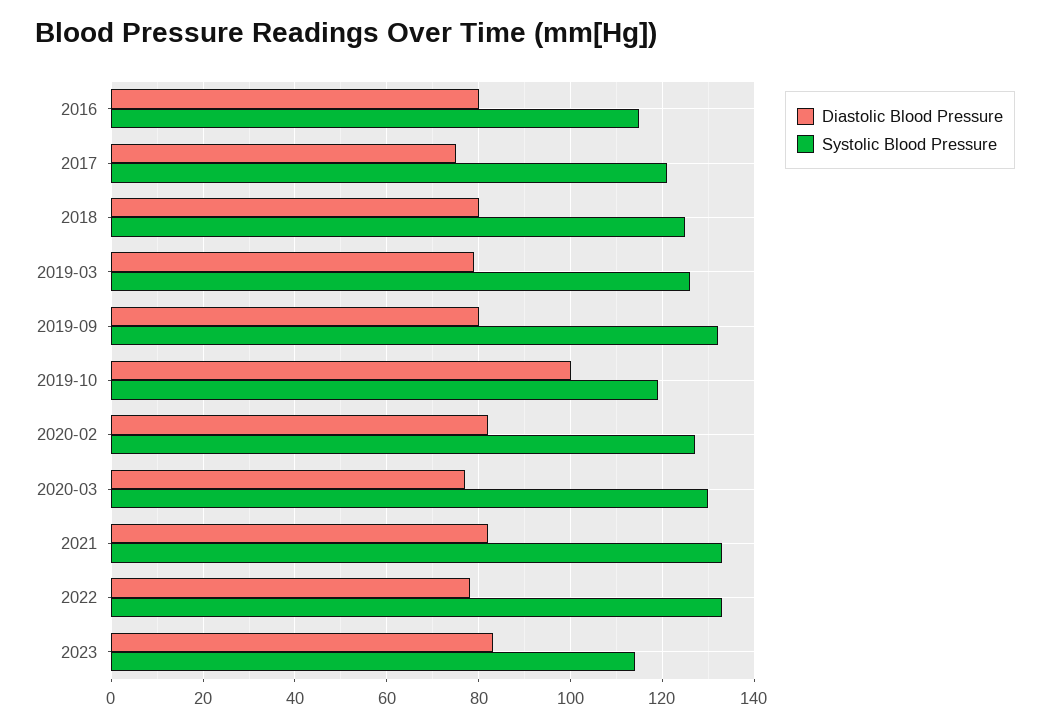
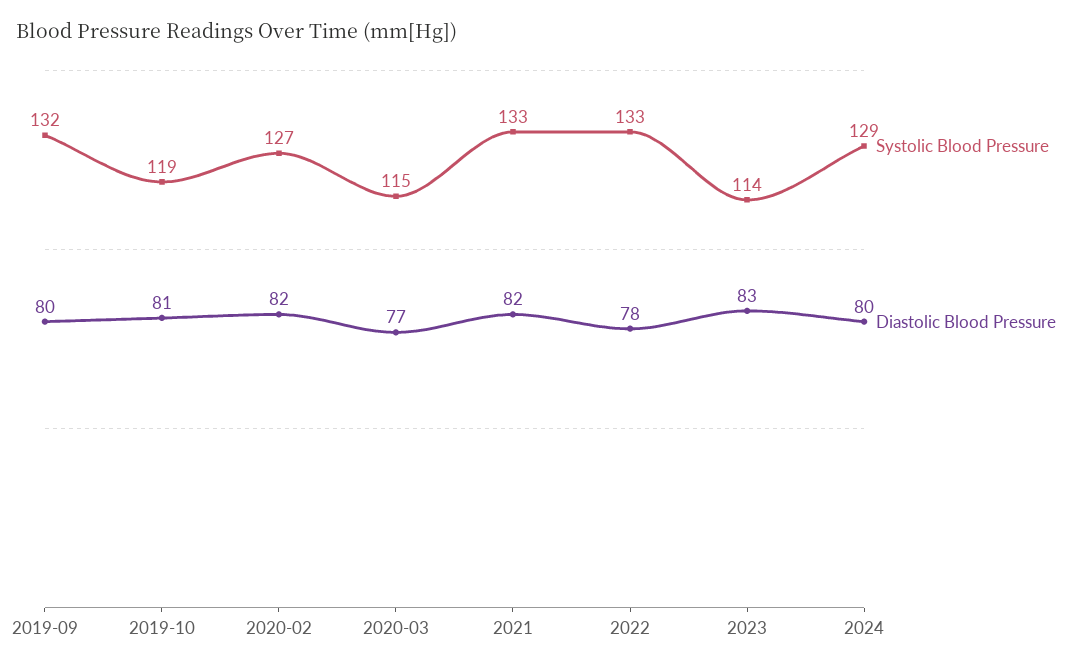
Diastolic Blood Pressure, 2016: 80 -> none
Systolic Blood Pressure, 2016: 115 -> none
Diastolic Blood Pressure, 2017: 75 -> none
Systolic Blood Pressure, 2017: 120 -> none
Diastolic Blood Pressure, 2018: 80 -> none
Systolic Blood Pressure, 2018: 125 -> none
Diastolic Blood Pressure, 2019-03: 80 -> none
Systolic Blood Pressure, 2019-03: 125 -> none
Diastolic Blood Pressure, 2019-10: 100 -> 81
Systolic Blood Pressure, 2020-03: 130 -> 115
Systolic Blood Pressure, 2024: none -> 129
Diastolic Blood Pressure, 2024: none -> 80

